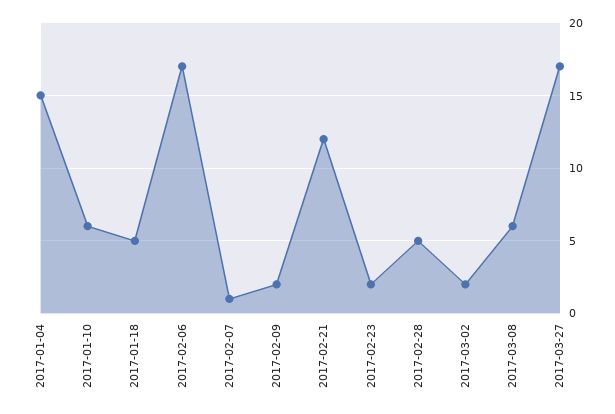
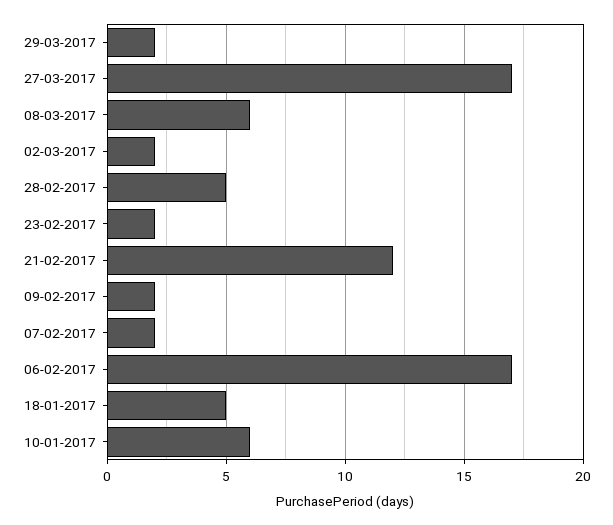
2017-01-04: 15 -> none
2017-02-07: 1 -> 2
29-03-2017: none -> 2

